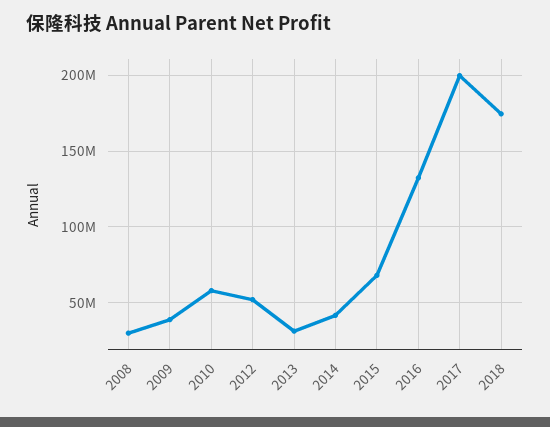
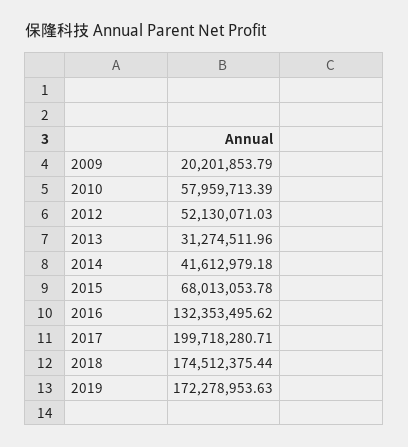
2008: 30000000 -> none
2009: 40000000 -> 20201853.79
2019: none -> 172278953.63

